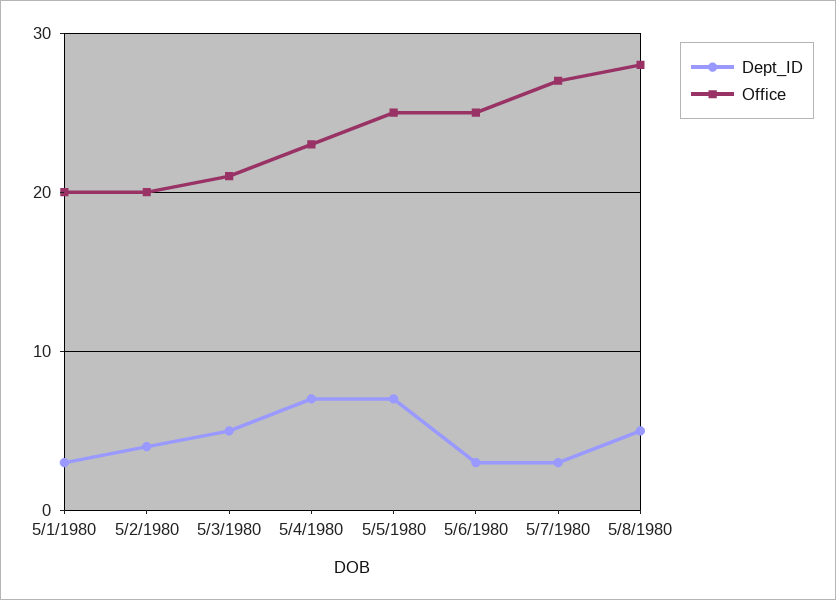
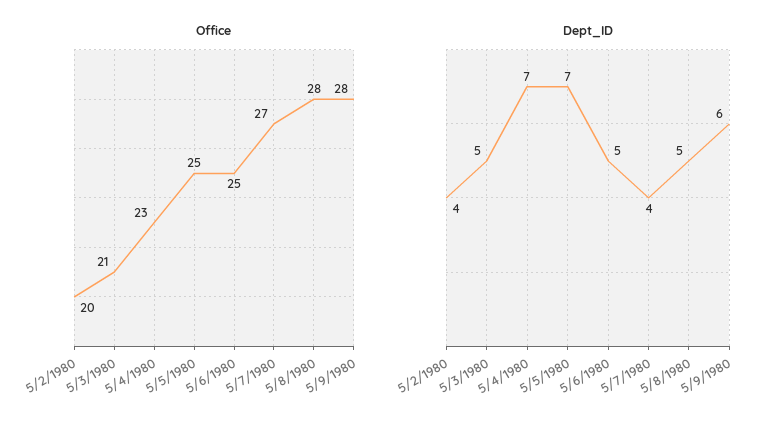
Dept_ID, 5/1/1980: 3 -> none
Office, 5/1/1980: 20 -> none
Dept_ID, 5/6/1980: 3 -> 5
Dept_ID, 5/7/1980: 3 -> 4
Office, 5/9/1980: none -> 28
Dept_ID, 5/9/1980: none -> 6

